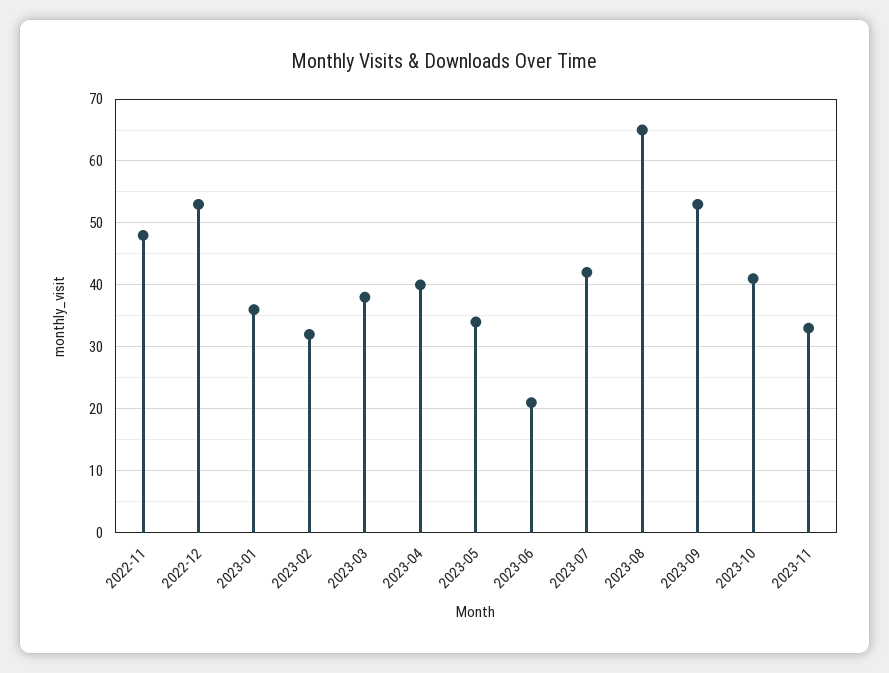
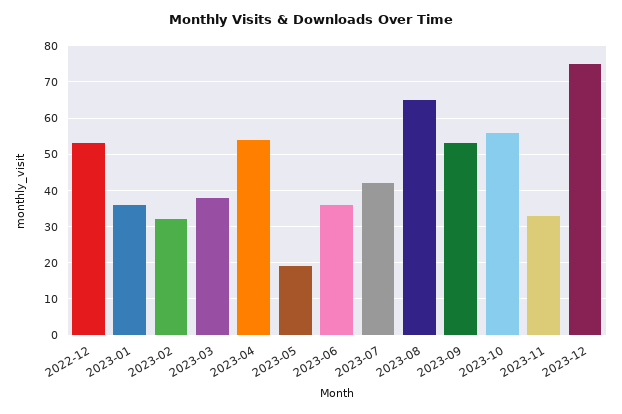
2022-11: 48 -> none
2023-04: 40 -> 55
2023-05: 34 -> 20
2023-06: 21 -> 35
2023-10: 41 -> 55
2023-12: none -> 75

